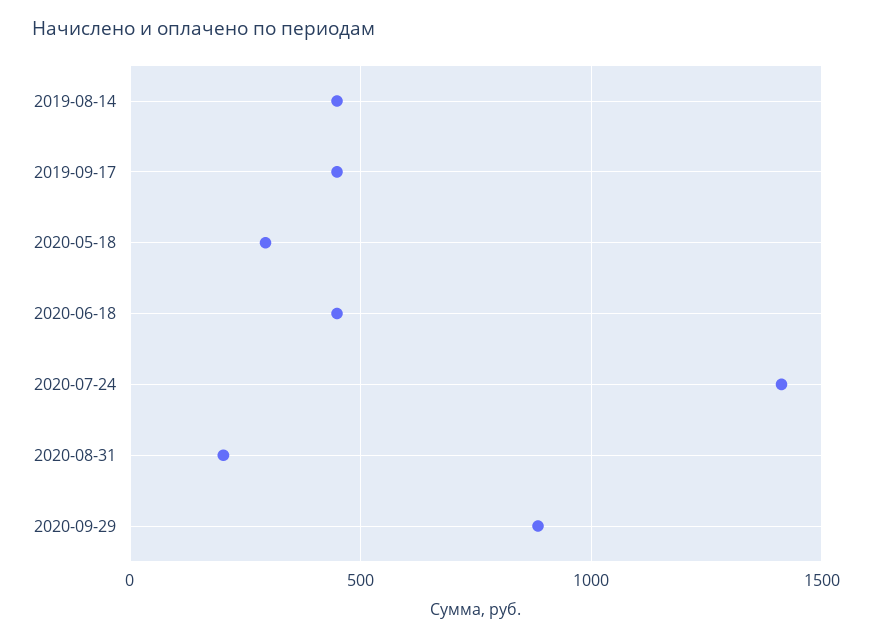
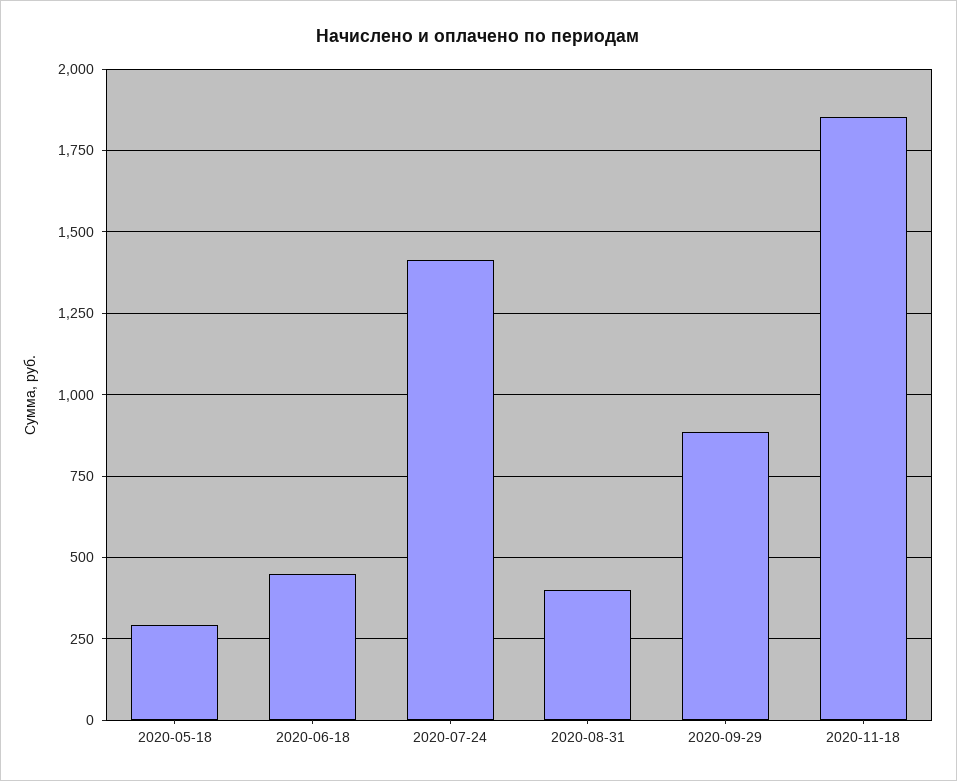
2019-08-14: 450 -> none
2019-09-17: 450 -> none
2020-08-31: 200 -> 400
2020-11-18: none -> 1850

